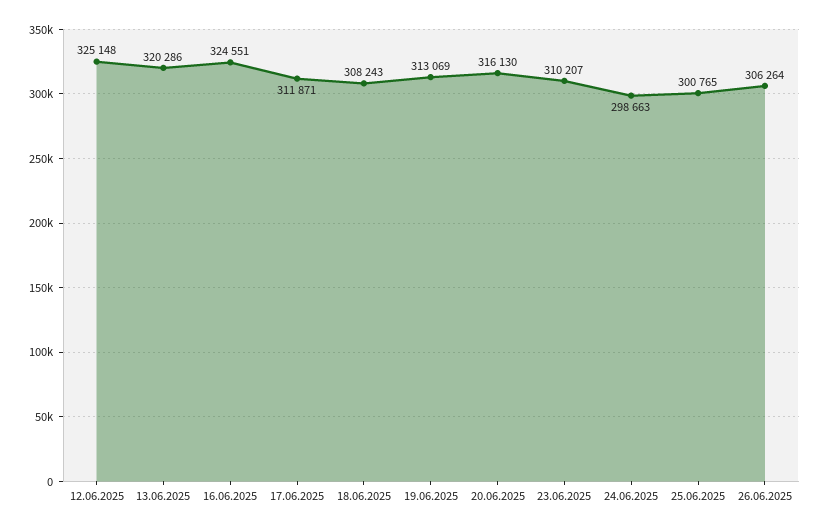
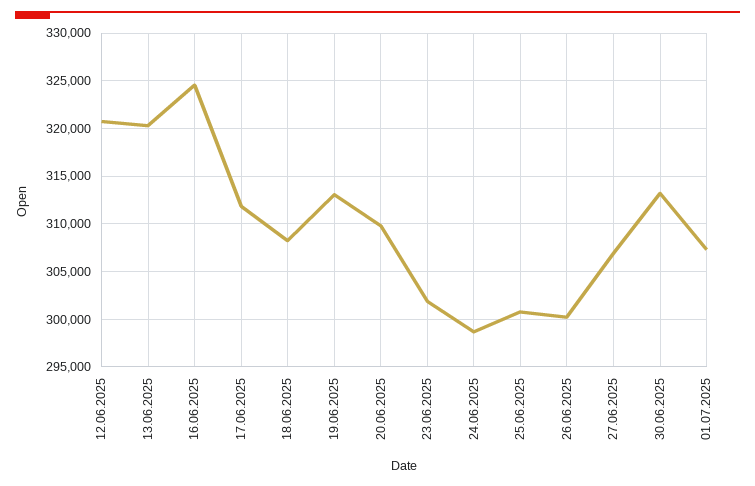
12.06.2025: 325148 -> 321000
20.06.2025: 316130 -> 310000
23.06.2025: 310207 -> 302000
26.06.2025: 306264 -> 300000
27.06.2025: none -> 307000
30.06.2025: none -> 313000
01.07.2025: none -> 307000

